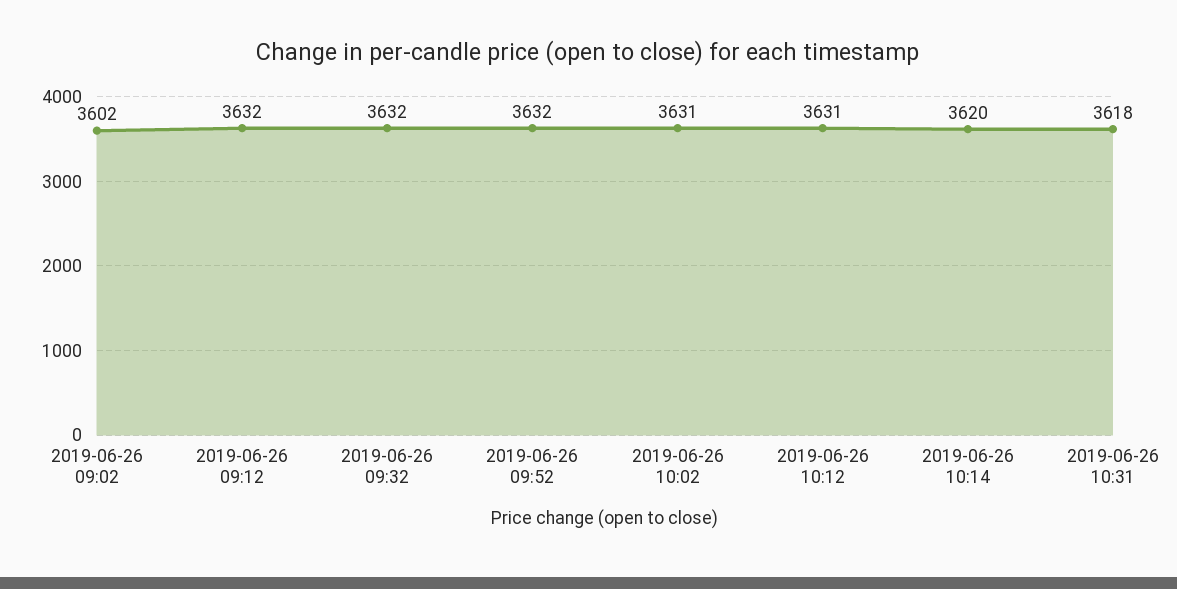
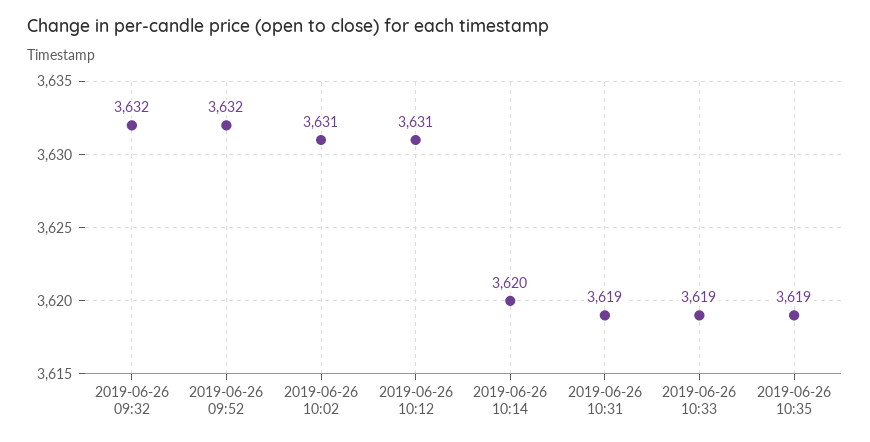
2019-06-26 09:02: 3602 -> none
2019-06-26 09:12: 3632 -> none
2019-06-26 10:31: 3618 -> 3619
2019-06-26 10:33: none -> 3619
2019-06-26 10:35: none -> 3619

